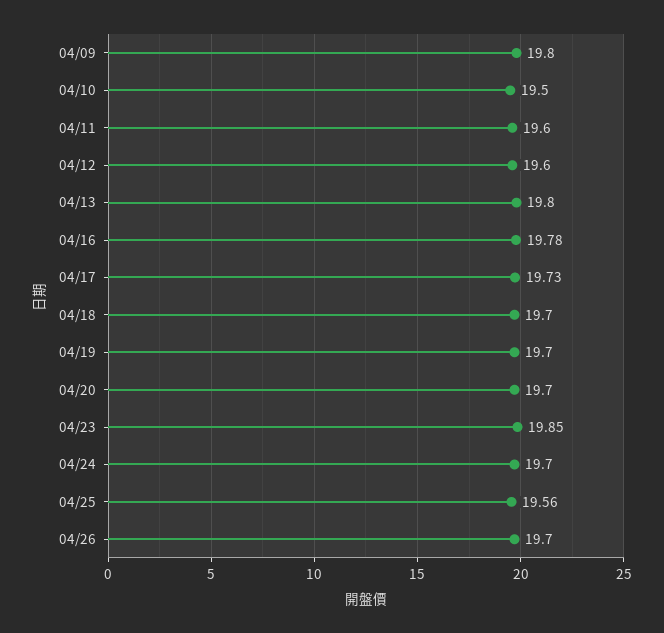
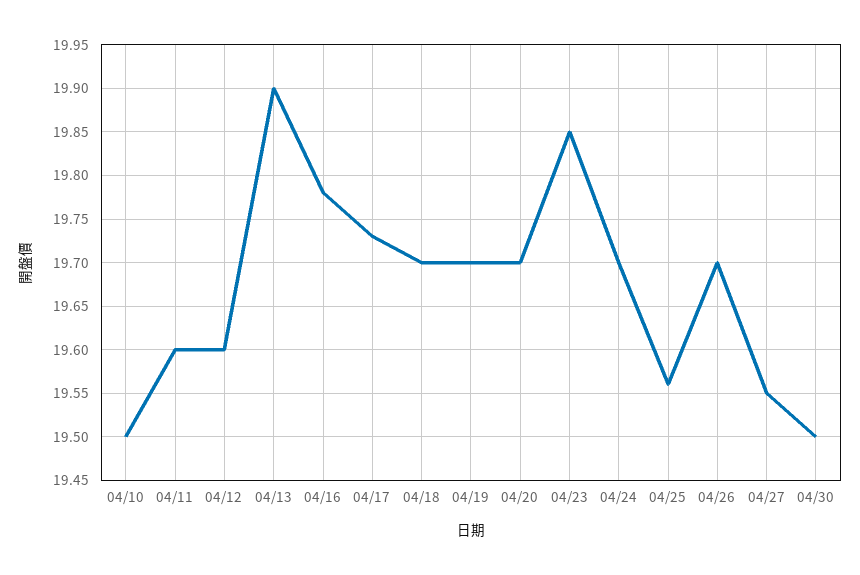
04/09: 19.8 -> none
04/13: 19.8 -> 19.9
04/27: none -> 19.55
04/30: none -> 19.5

